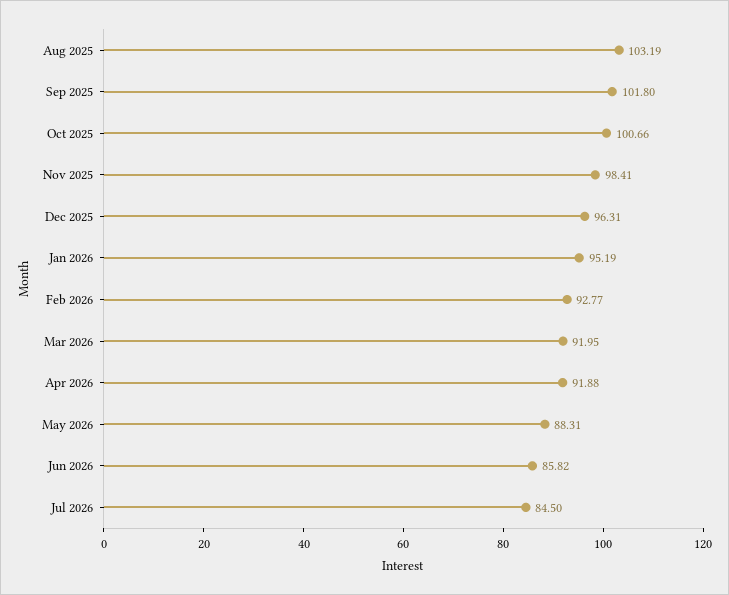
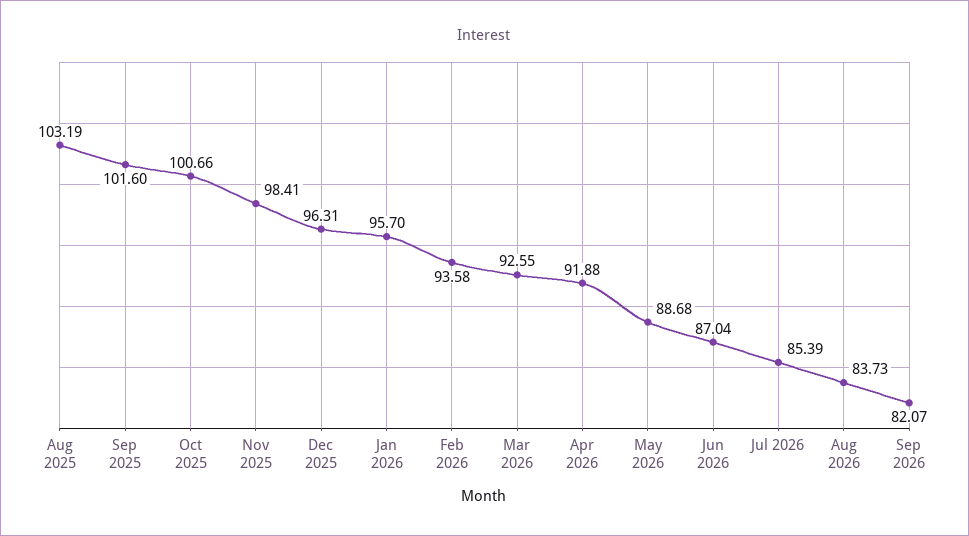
Sep 2025: 101.8 -> 101.6
Jan 2026: 95.19 -> 95.7
Feb 2026: 92.77 -> 93.58
Mar 2026: 91.95 -> 92.55
May 2026: 88.31 -> 88.68
Jun 2026: 85.82 -> 87.04
Jul 2026: 84.5 -> 85.39
Aug 2026: none -> 83.73
Sep 2026: none -> 82.07

